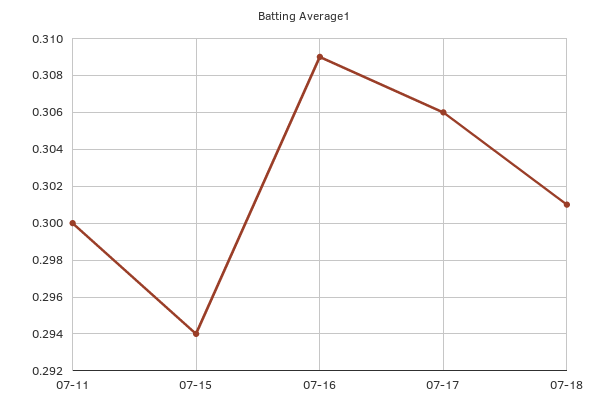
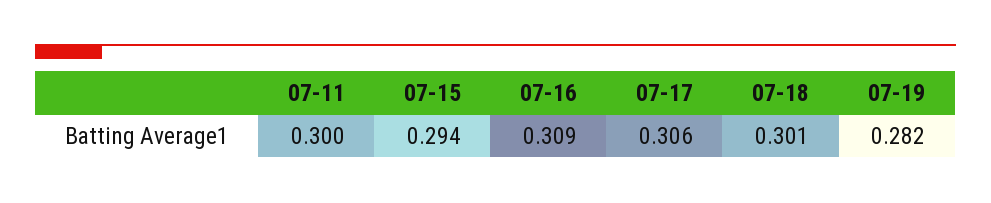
07-19: none -> 0.282

